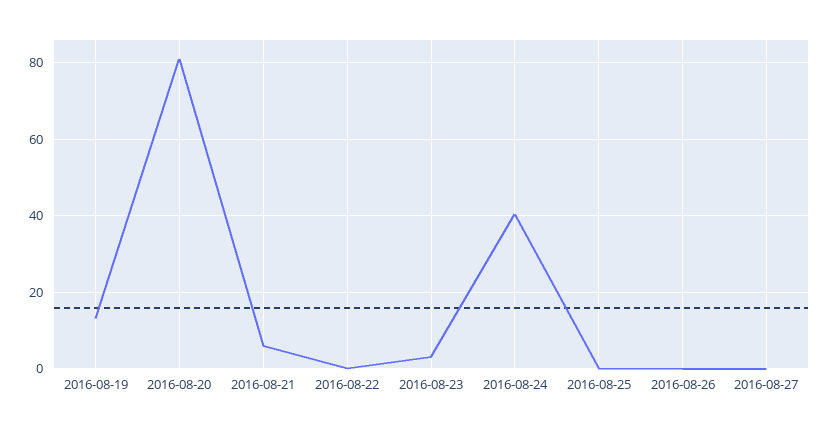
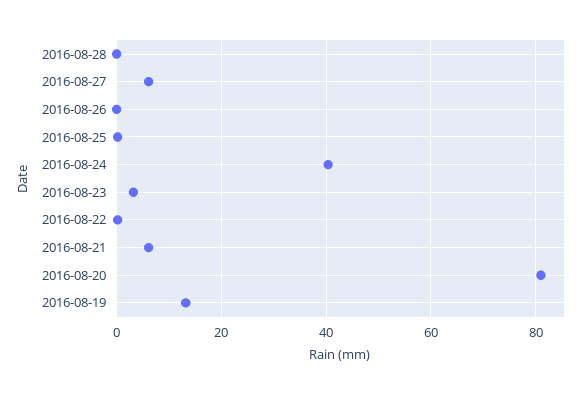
2016-08-27: 0 -> 6
2016-08-28: none -> 0

